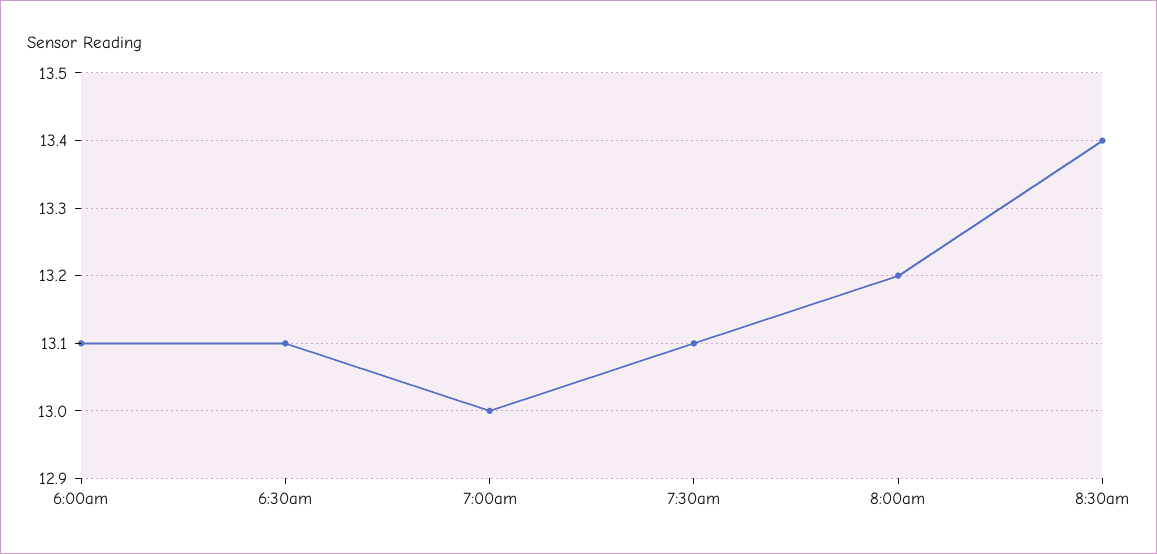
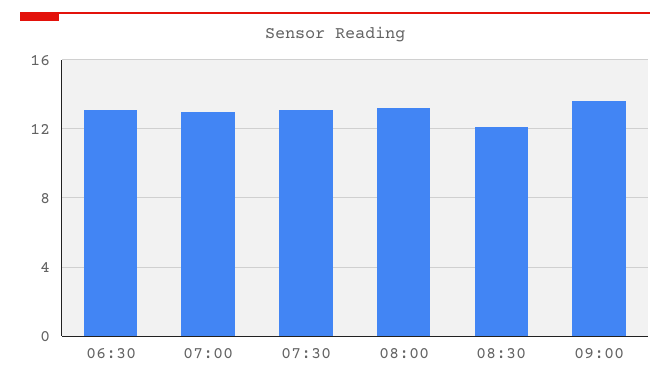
6:00am: 13.1 -> none
8:30am: 13.4 -> 12
09:00: none -> 13.5

